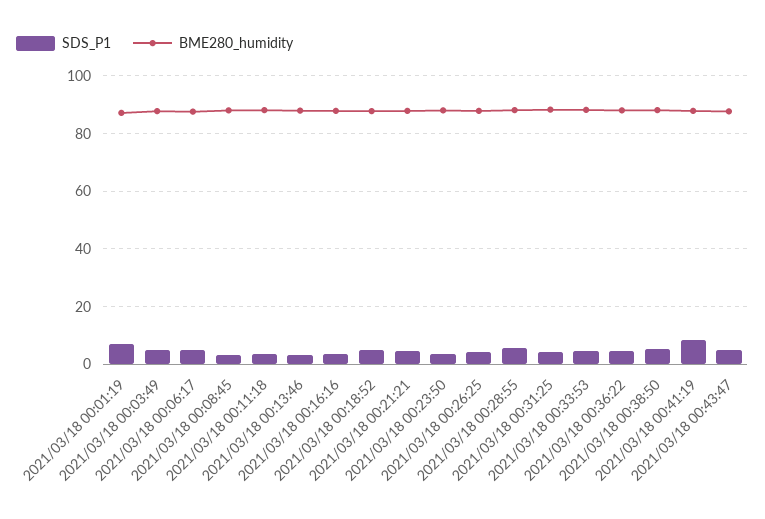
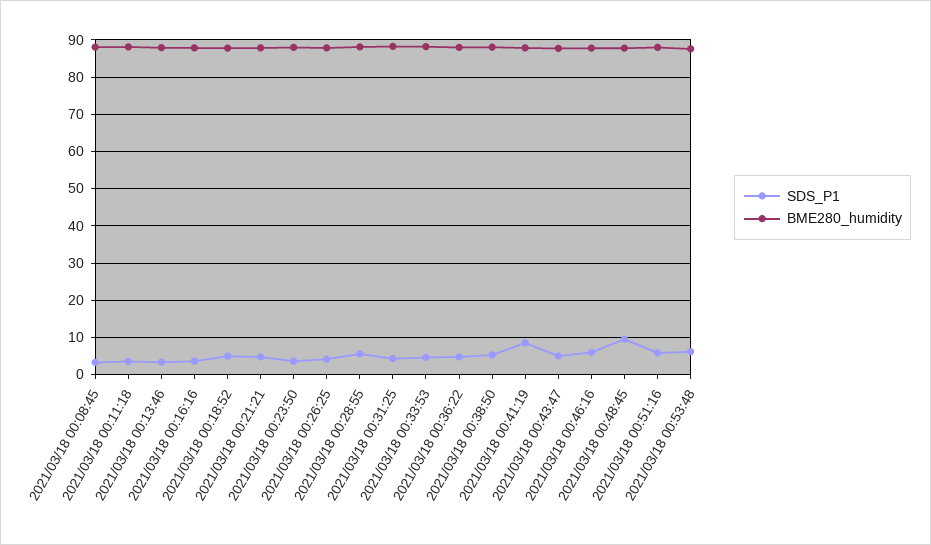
SDS_P1, 2021/03/18 00:01:19: 7.5 -> none
BME280_humidity, 2021/03/18 00:01:19: 87.5 -> none
SDS_P1, 2021/03/18 00:03:49: 5 -> none
BME280_humidity, 2021/03/18 00:03:49: 87.5 -> none
SDS_P1, 2021/03/18 00:06:17: 5 -> none
BME280_humidity, 2021/03/18 00:06:17: 87.5 -> none
SDS_P1, 2021/03/18 00:46:16: none -> 6
BME280_humidity, 2021/03/18 00:46:16: none -> 88
SDS_P1, 2021/03/18 00:48:45: none -> 10
BME280_humidity, 2021/03/18 00:48:45: none -> 88
SDS_P1, 2021/03/18 00:51:16: none -> 6
BME280_humidity, 2021/03/18 00:51:16: none -> 88
SDS_P1, 2021/03/18 00:53:48: none -> 6
BME280_humidity, 2021/03/18 00:53:48: none -> 88

